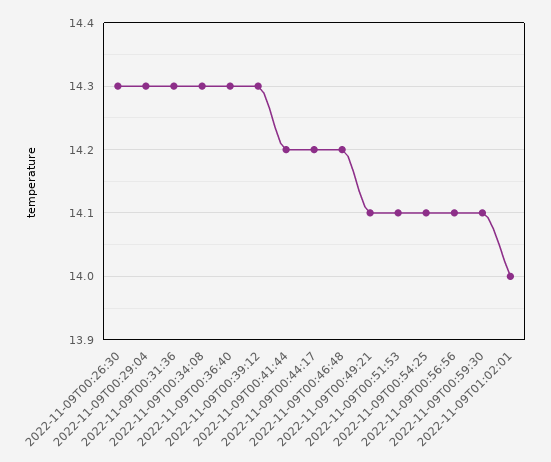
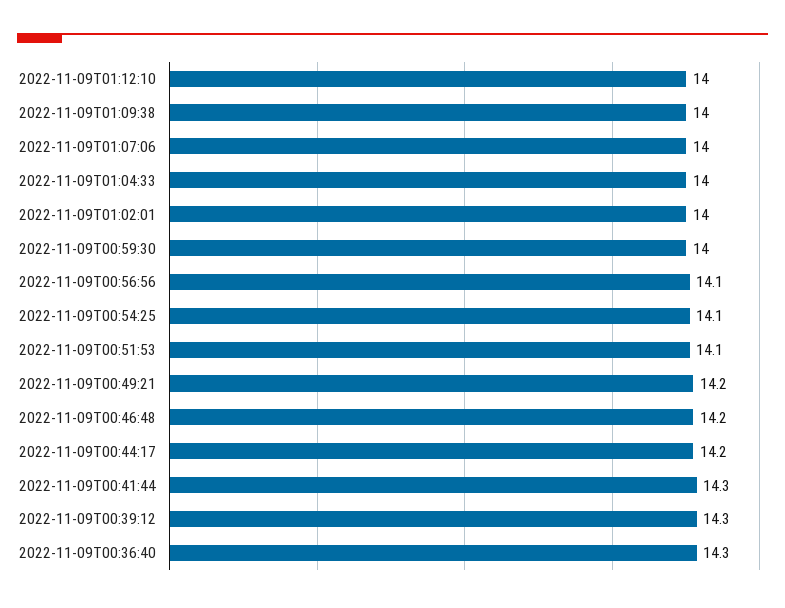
2022-11-09T00:26:30: 14.3 -> none
2022-11-09T00:29:04: 14.3 -> none
2022-11-09T00:31:36: 14.3 -> none
2022-11-09T00:34:08: 14.3 -> none
2022-11-09T00:41:44: 14.2 -> 14.3
2022-11-09T00:49:21: 14.1 -> 14.2
2022-11-09T00:59:30: 14.1 -> 14
2022-11-09T01:12:10: none -> 14
2022-11-09T01:09:38: none -> 14
2022-11-09T01:07:06: none -> 14
2022-11-09T01:04:33: none -> 14

